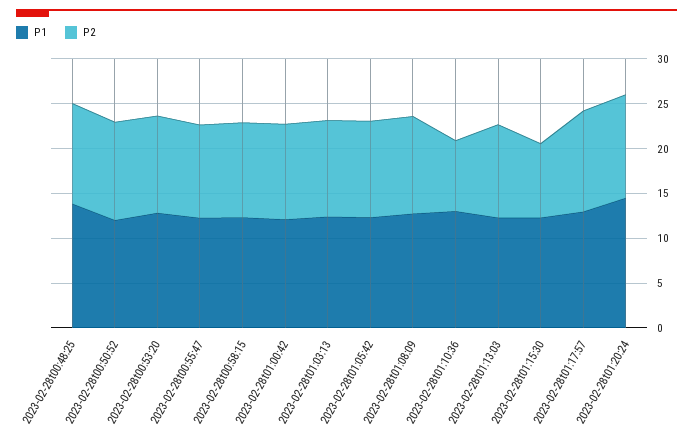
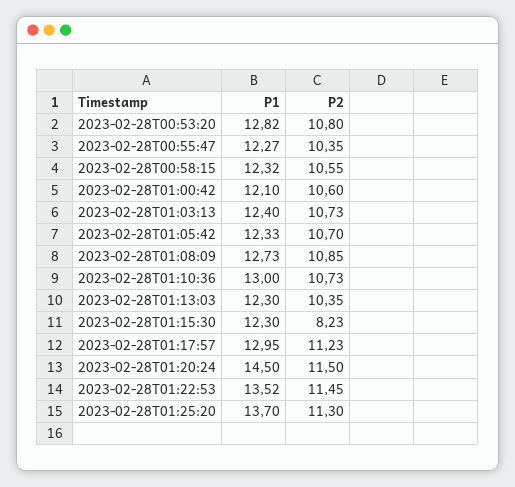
P1, 2023-02-28t00:48:25: 14 -> none
P2, 2023-02-28t00:48:25: 11 -> none
P1, 2023-02-28t00:50:52: 12 -> none
P2, 2023-02-28t00:50:52: 11 -> none
P2, 2023-02-28t01:10:36: 8 -> 10.73
P1, 2023-02-28T01:22:53: none -> 13.52
P2, 2023-02-28T01:22:53: none -> 11.45
P1, 2023-02-28T01:25:20: none -> 13.7
P2, 2023-02-28T01:25:20: none -> 11.3

